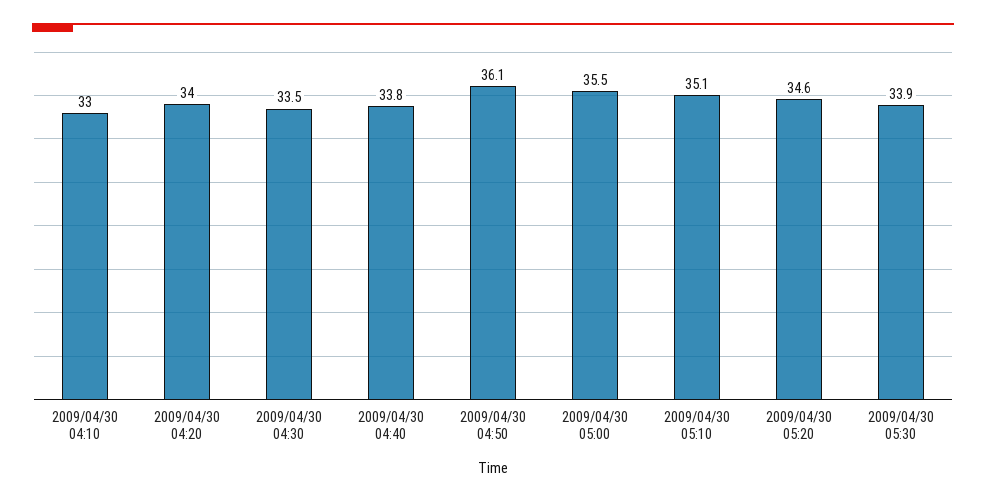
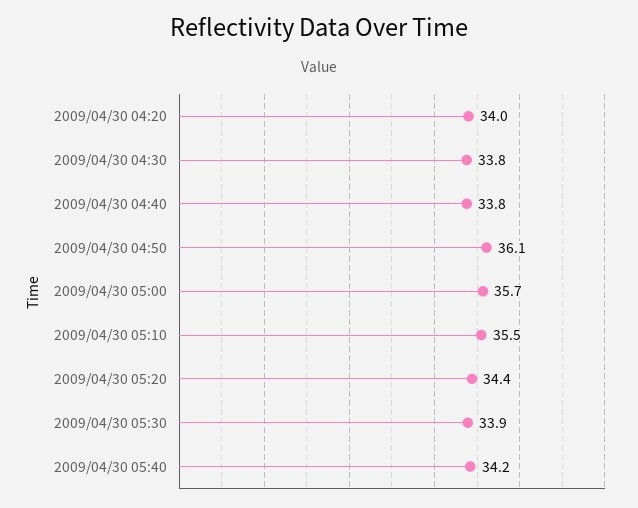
2009/04/30 04:10: 33 -> none
2009/04/30 04:30: 33.5 -> 33.8
2009/04/30 05:00: 35.5 -> 35.7
2009/04/30 05:10: 35.1 -> 35.5
2009/04/30 05:20: 34.6 -> 34.4
2009/04/30 05:40: none -> 34.2

